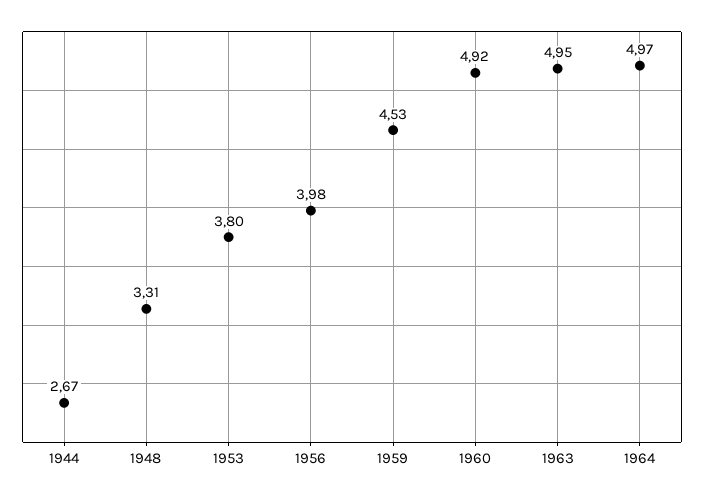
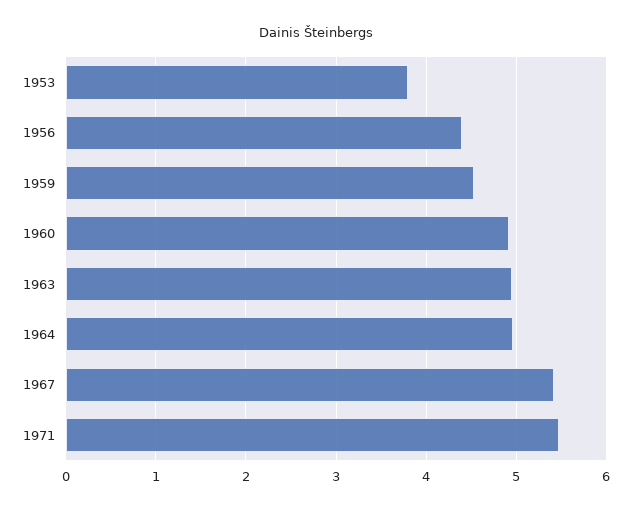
1944: 2.67 -> none
1948: 3.31 -> none
1956: 3.98 -> 4.4
1967: none -> 5.4
1971: none -> 5.5

